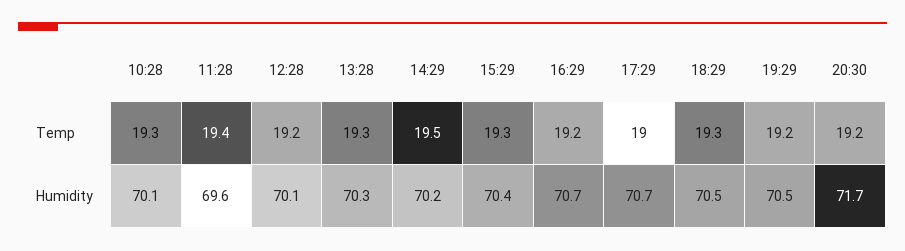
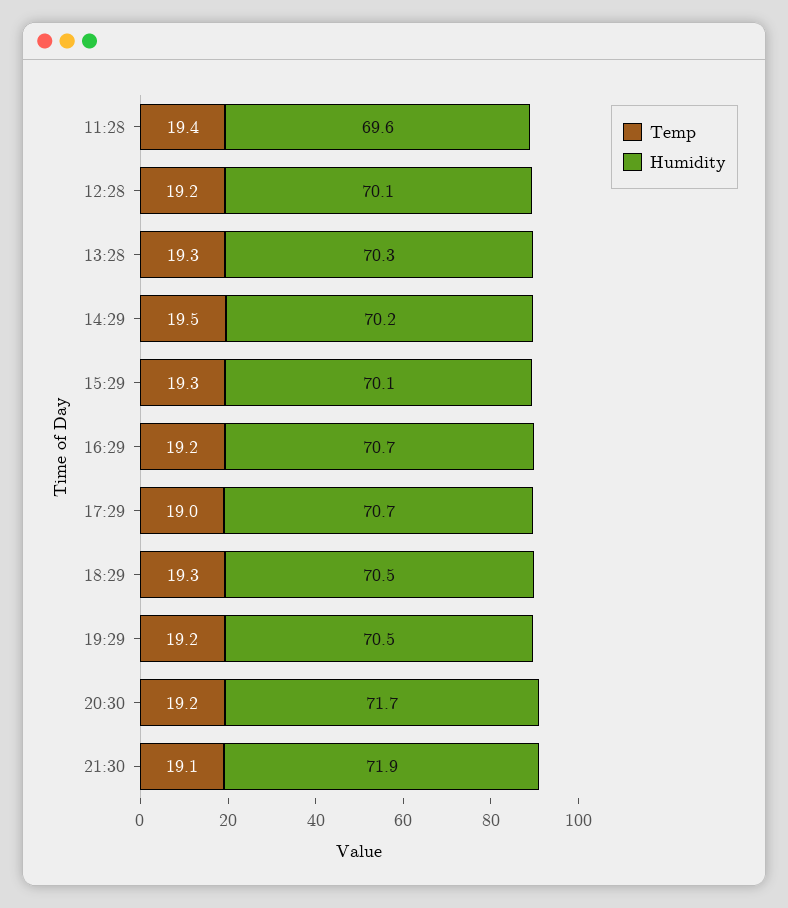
Temp, 10:28: 19.3 -> none
Humidity, 10:28: 70.1 -> none
Humidity, 15:29: 70.4 -> 70.1
Temp, 21:30: none -> 19.1
Humidity, 21:30: none -> 71.9

